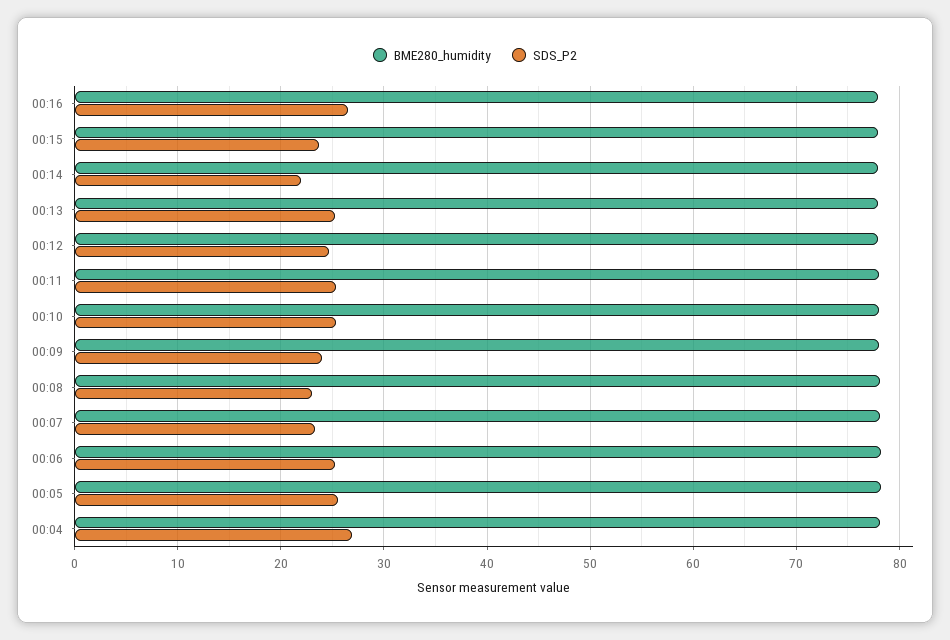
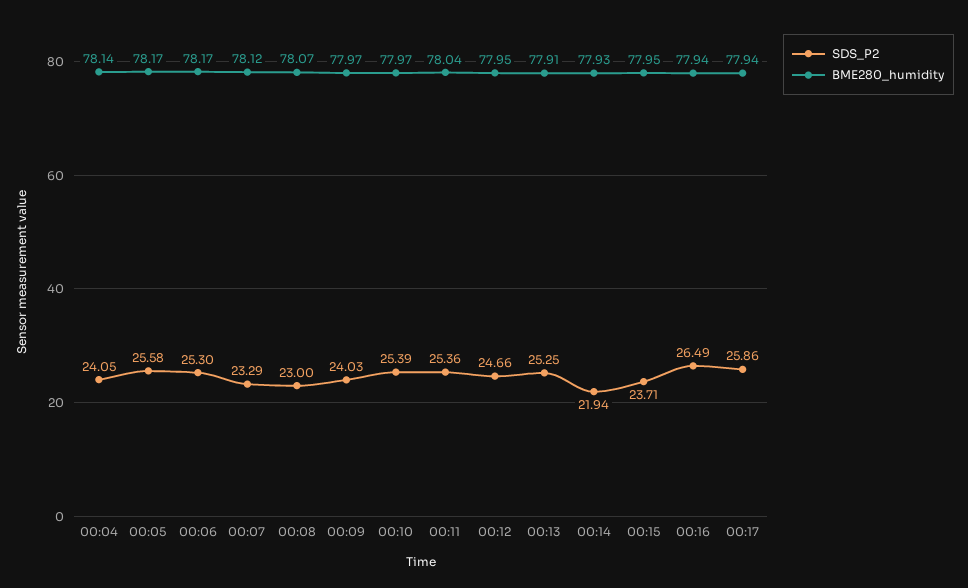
SDS_P2, 00:04: 27 -> 24.05
SDS_P2, 00:17: none -> 25.86
BME280_humidity, 00:17: none -> 77.94

